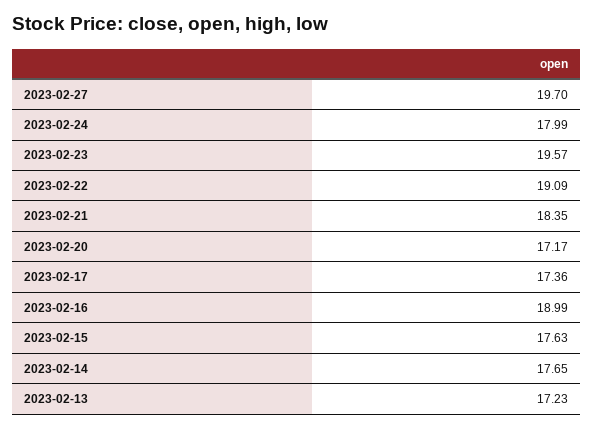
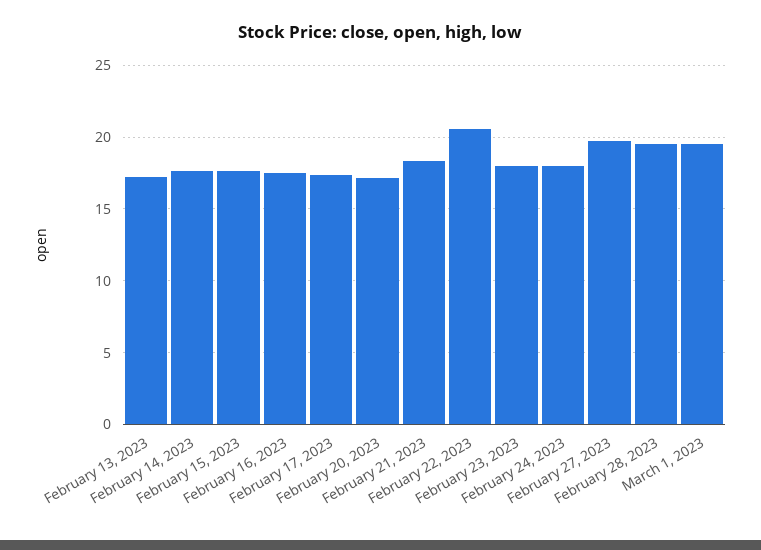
2023-02-23: 19.57 -> 18
2023-02-22: 19.09 -> 20.5
2023-02-16: 18.99 -> 17.5
February 28, 2023: none -> 19.5
March 1, 2023: none -> 19.5

